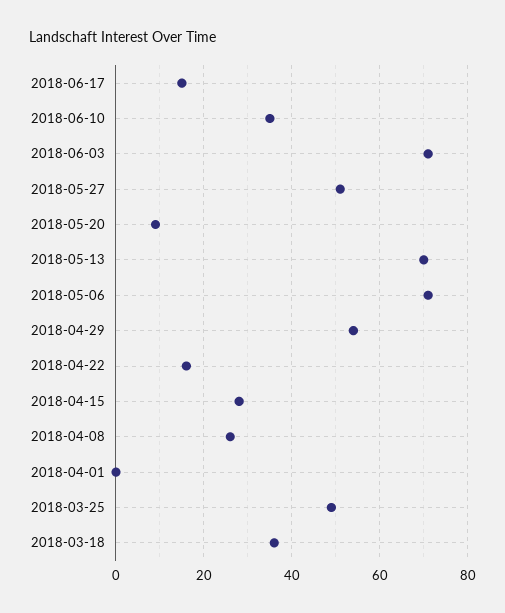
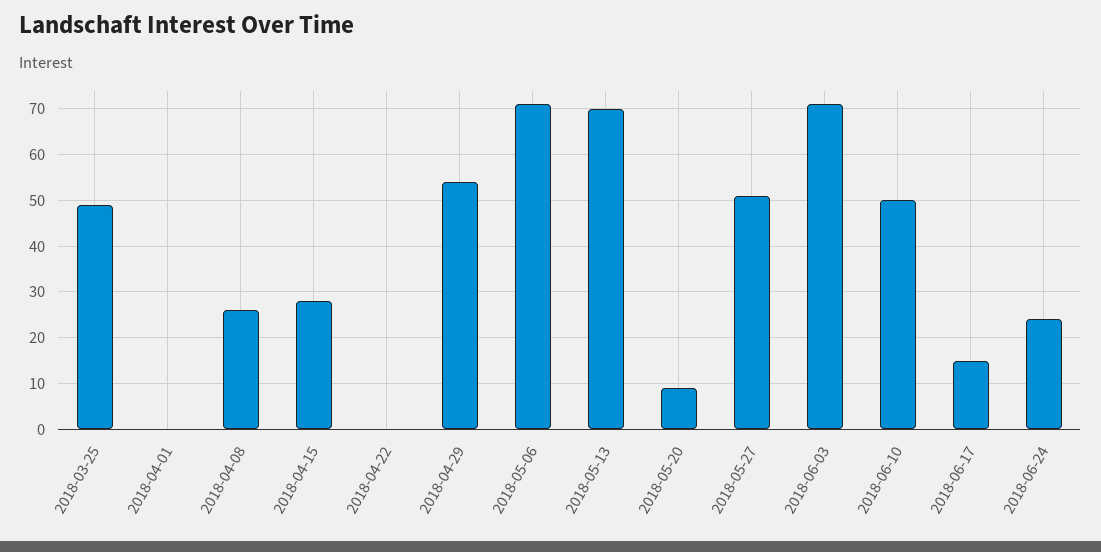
2018-06-10: 35 -> 50
2018-04-22: 15 -> 0
2018-03-18: 35 -> none
2018-06-24: none -> 25

